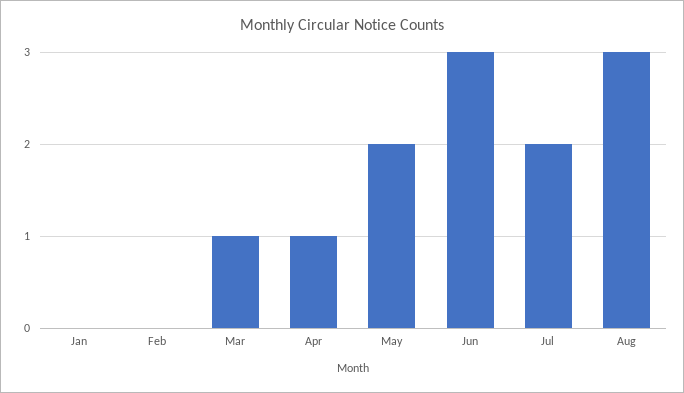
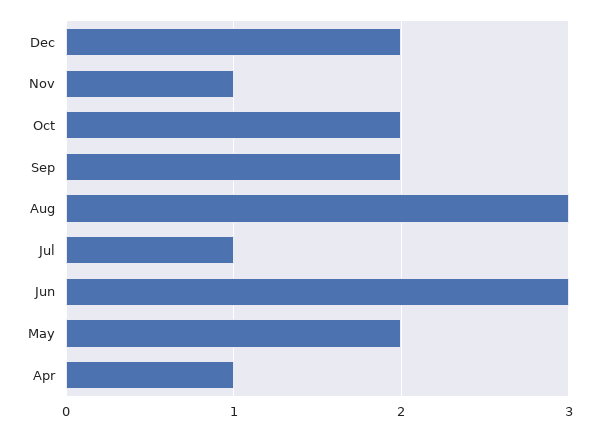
Jan: 0 -> none
Feb: 0 -> none
Mar: 1 -> none
Jul: 2 -> 1
Dec: none -> 2
Nov: none -> 1
Oct: none -> 2
Sep: none -> 2

